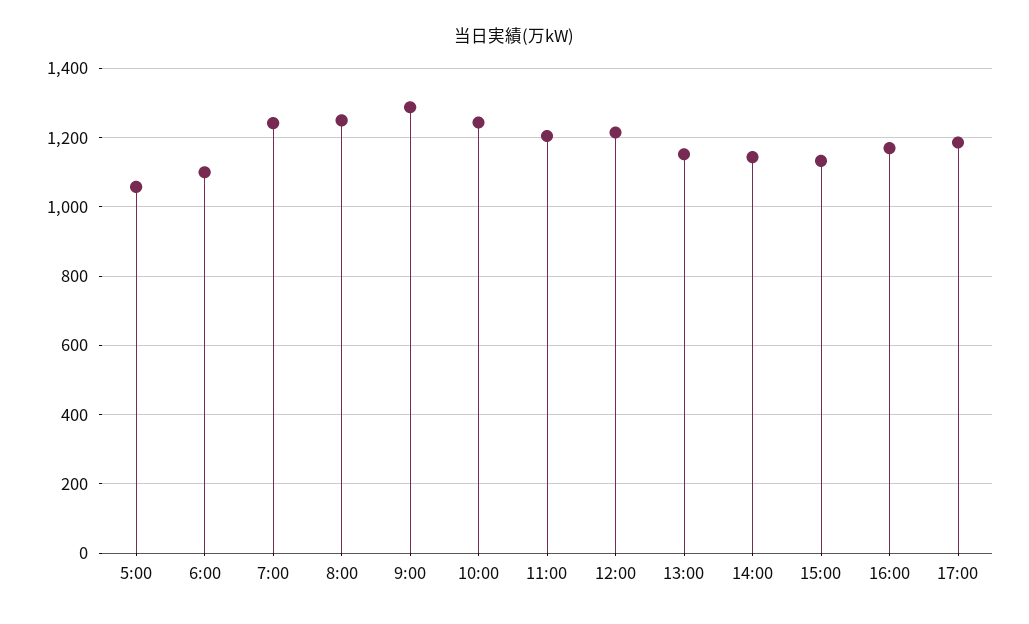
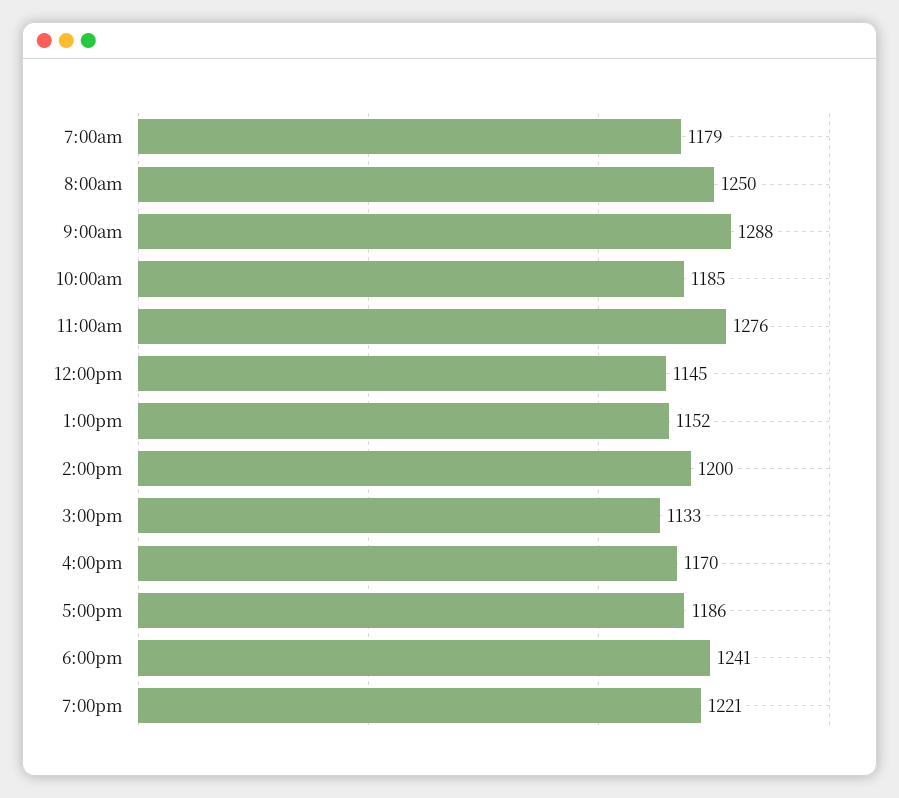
5:00: 1060 -> none
6:00: 1100 -> none
7:00: 1240 -> 1179
10:00: 1240 -> 1185
11:00: 1200 -> 1276
12:00: 1220 -> 1145
14:00: 1140 -> 1200
6:00pm: none -> 1241
7:00pm: none -> 1221

